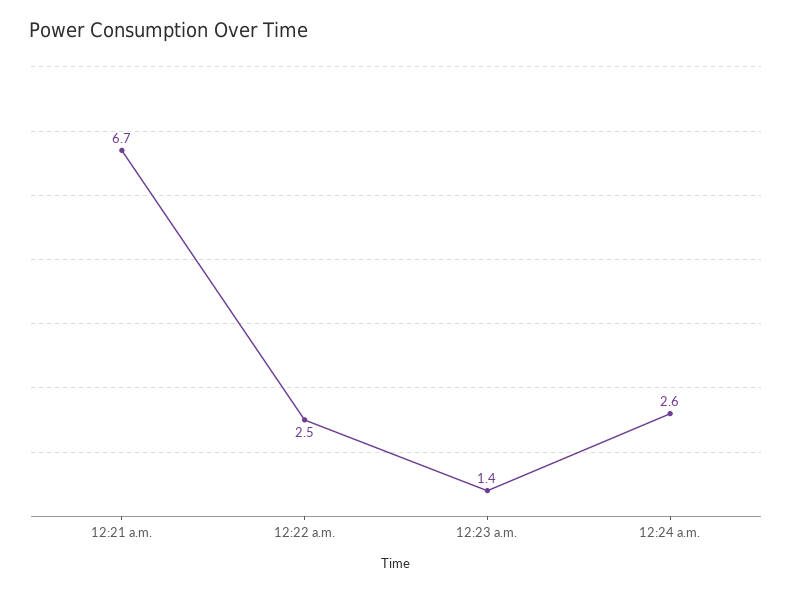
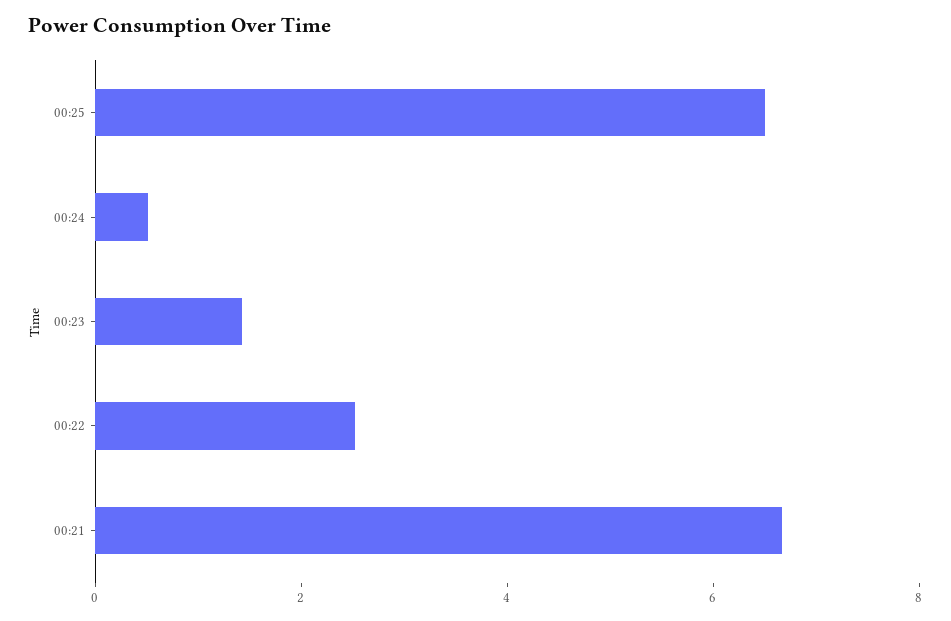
12:24 a.m.: 2.6 -> 0.5
00:25: none -> 6.5

